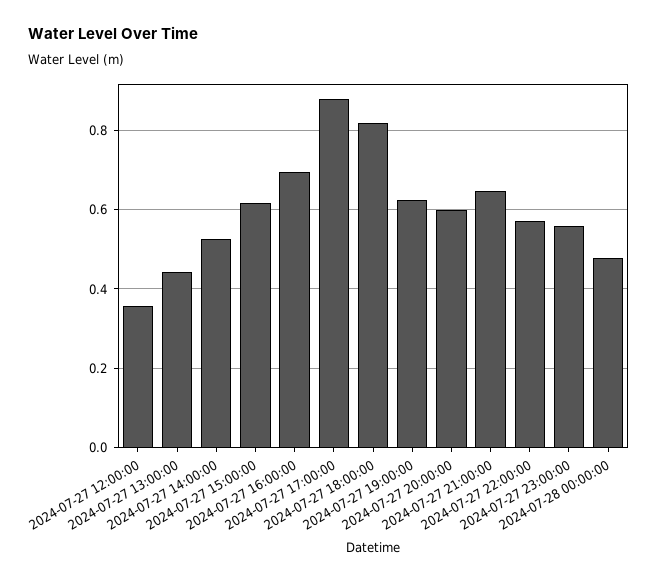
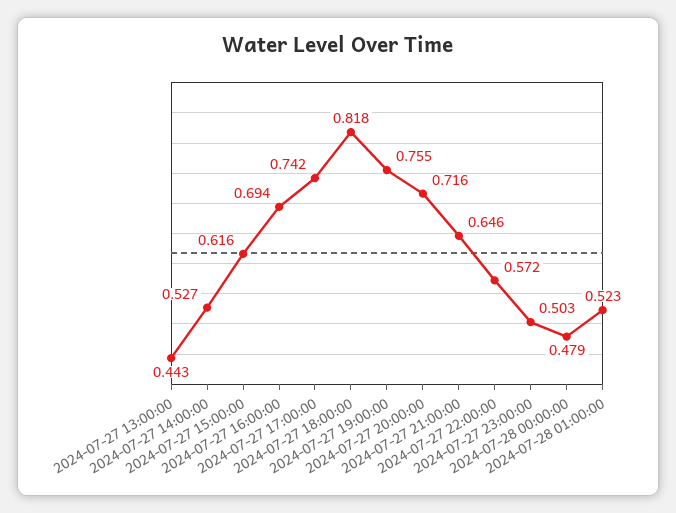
2024-07-27 12:00:00: 0.36 -> none
2024-07-27 17:00:00: 0.88 -> 0.742
2024-07-27 19:00:00: 0.62 -> 0.755
2024-07-27 20:00:00: 0.6 -> 0.716
2024-07-27 23:00:00: 0.56 -> 0.503
2024-07-28 01:00:00: none -> 0.523

